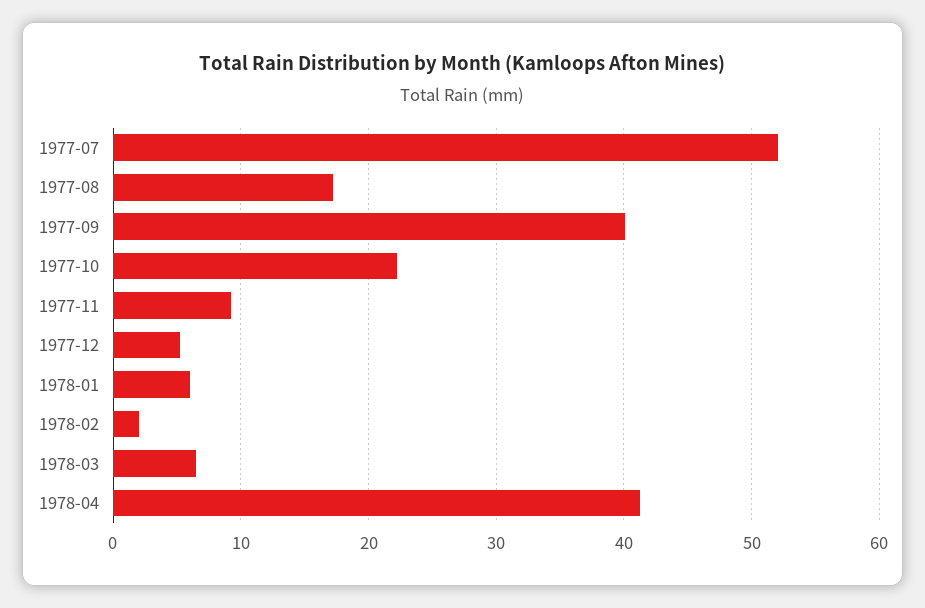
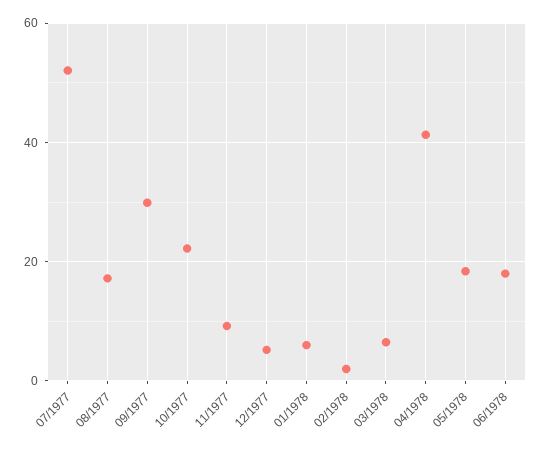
1977-09: 40 -> 30
05/1978: none -> 18
06/1978: none -> 18

